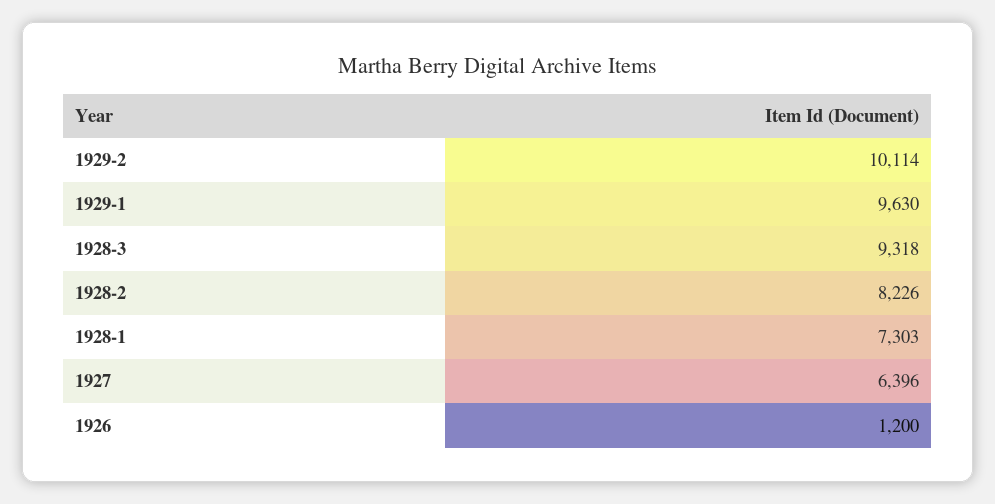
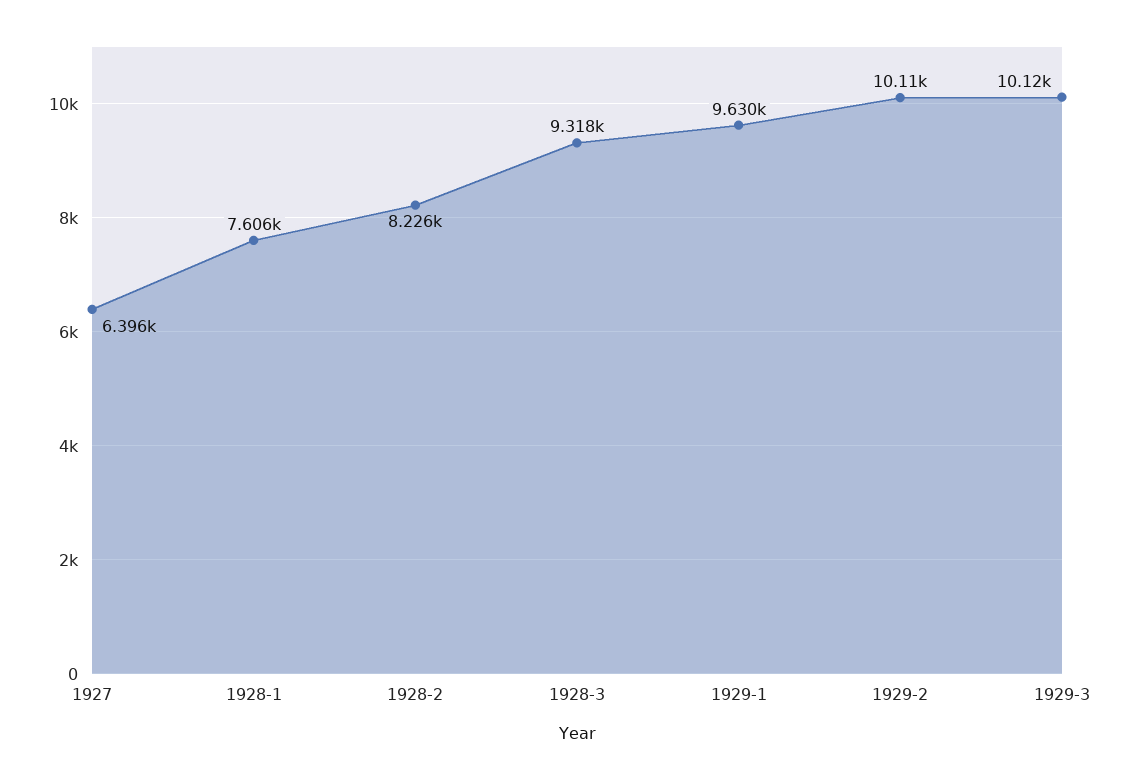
1928-1: 7303 -> 7606
1926: 1200 -> none
1929-3: none -> 10120

